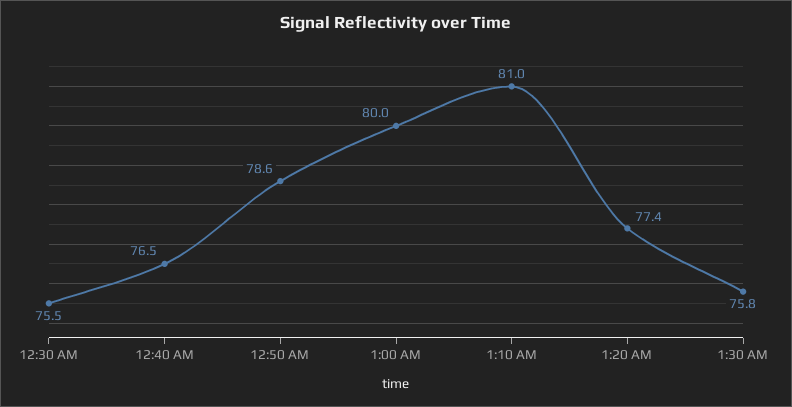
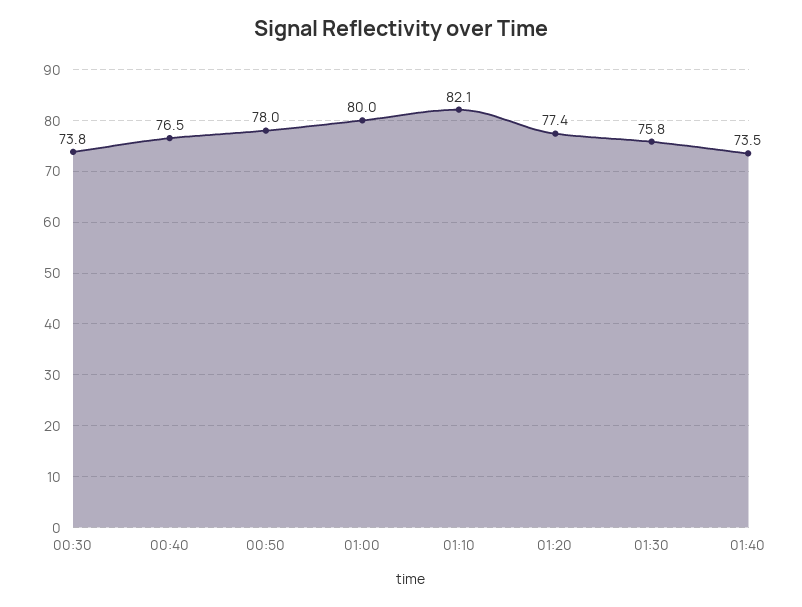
12:30 AM: 75.5 -> 73.8
12:50 AM: 78.6 -> 78
1:10 AM: 81 -> 82.1
01:40: none -> 73.5

